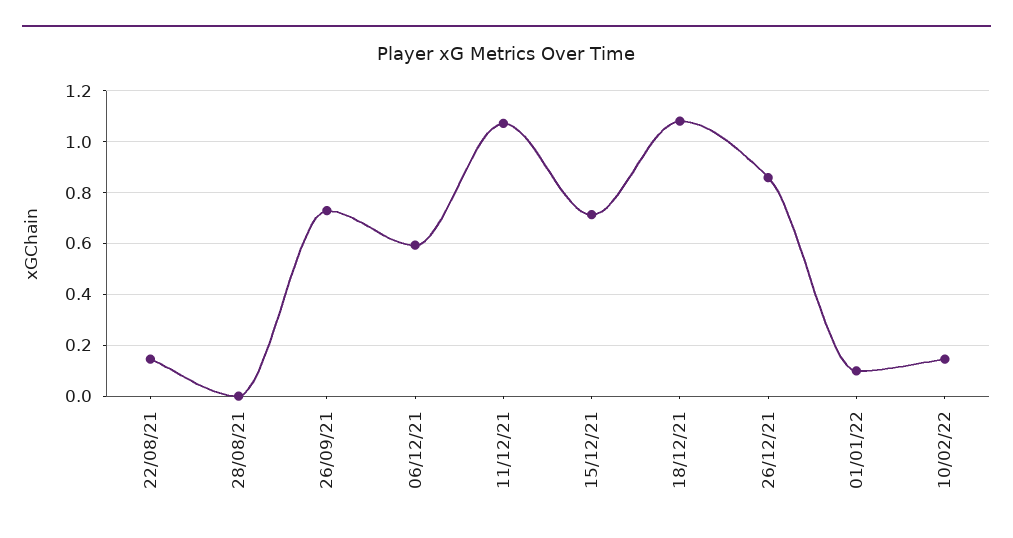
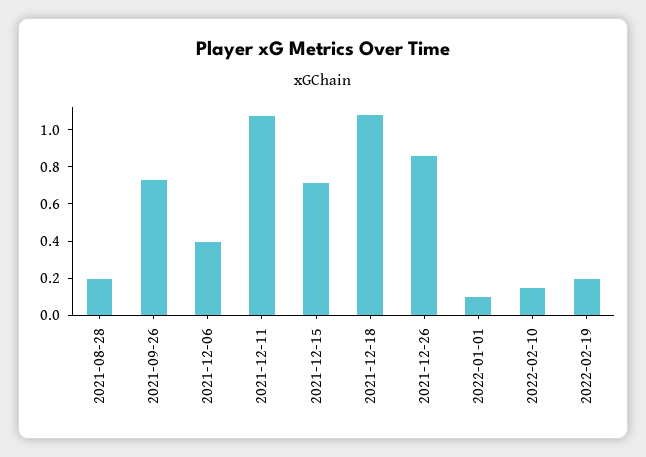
22/08/21: 0.15 -> none
28/08/21: 0 -> 0.2
06/12/21: 0.6 -> 0.4
2022-02-19: none -> 0.2

